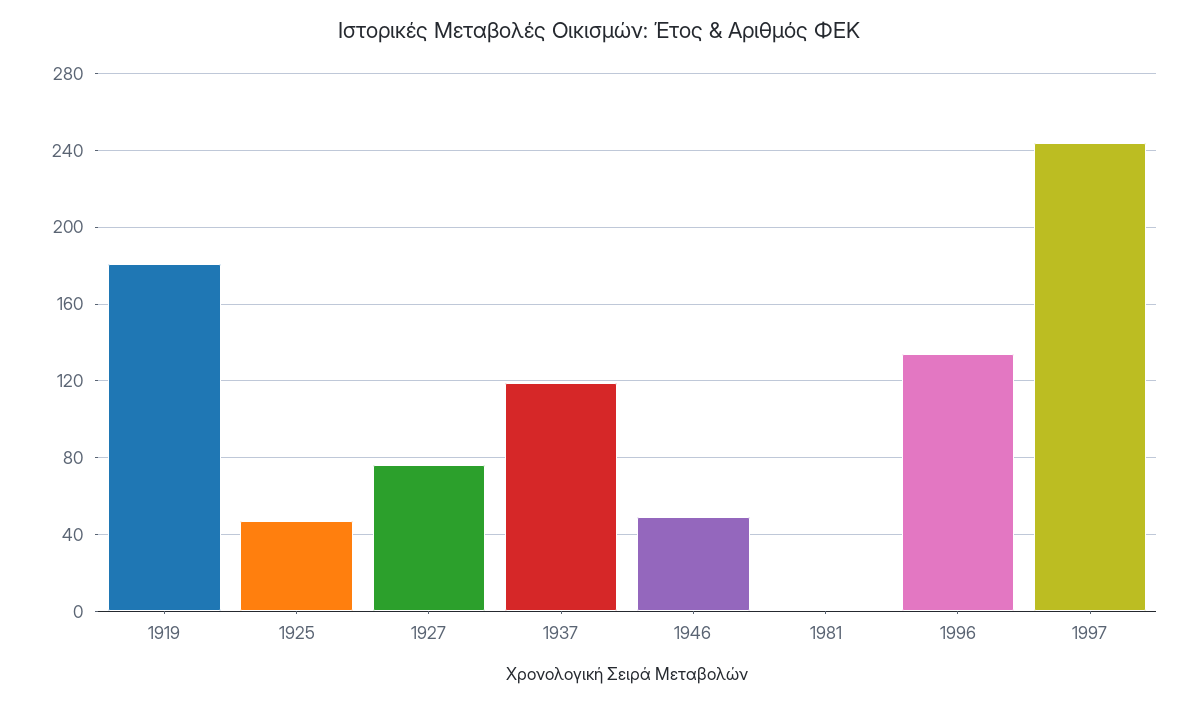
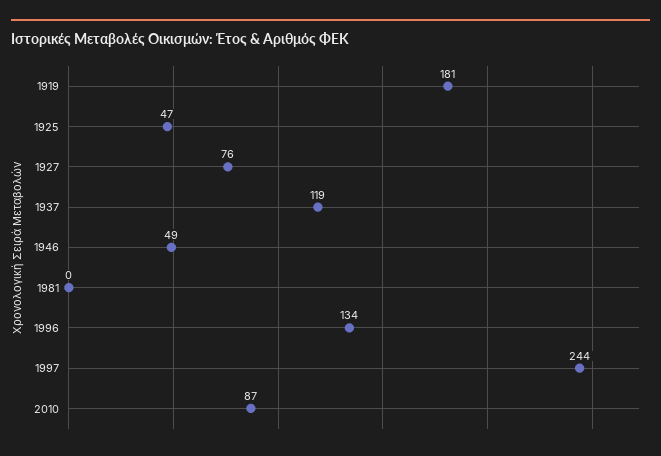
2010: none -> 87

